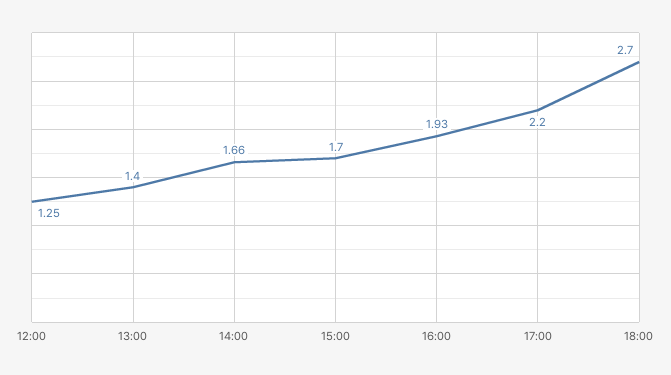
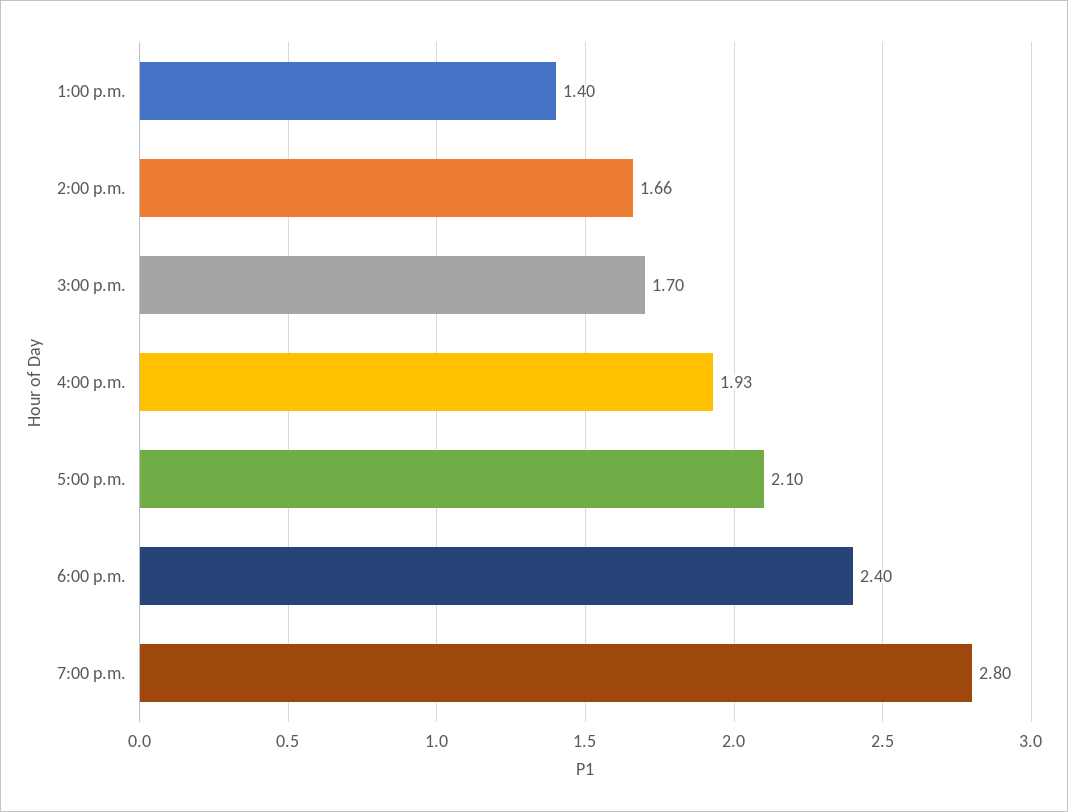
12:00: 1.25 -> none
17:00: 2.2 -> 2.1
18:00: 2.7 -> 2.4
7:00 p.m.: none -> 2.8

